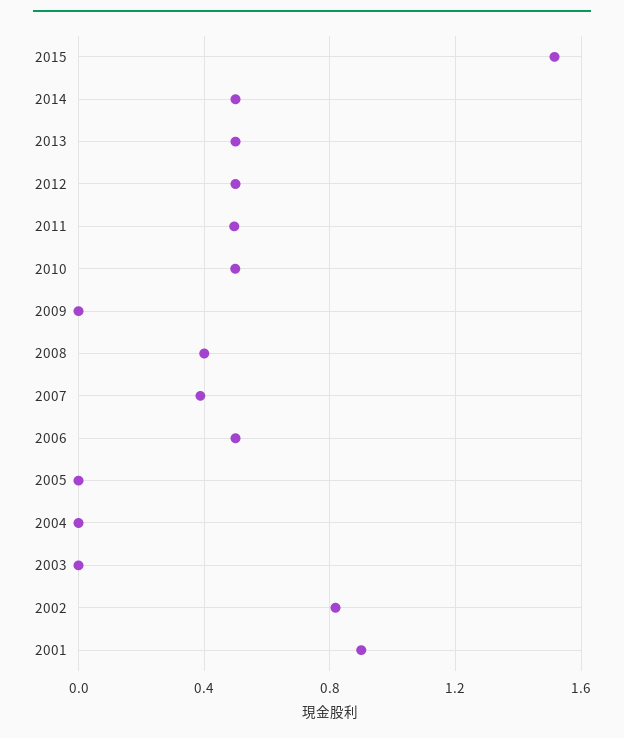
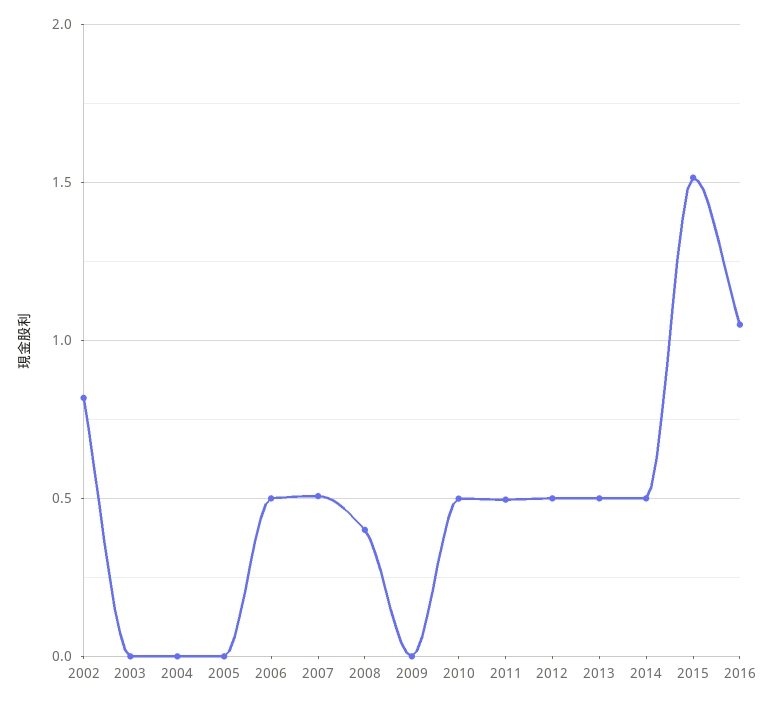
2007: 0.4 -> 0.5
2001: 0.9 -> none
2016: none -> 1.05

